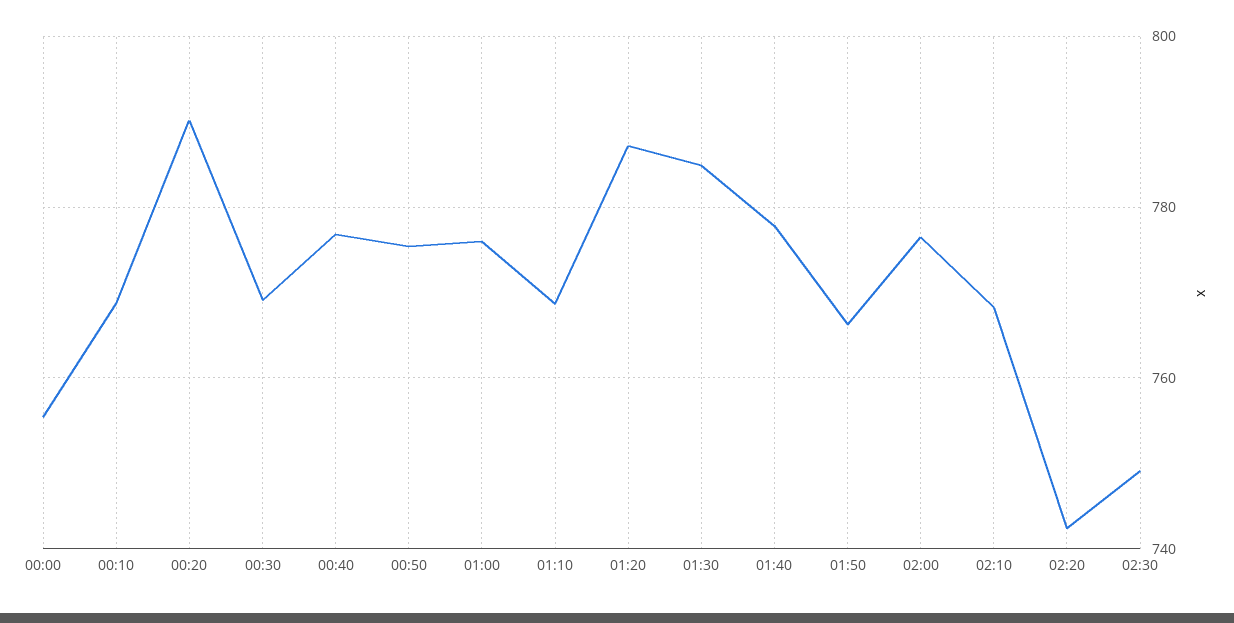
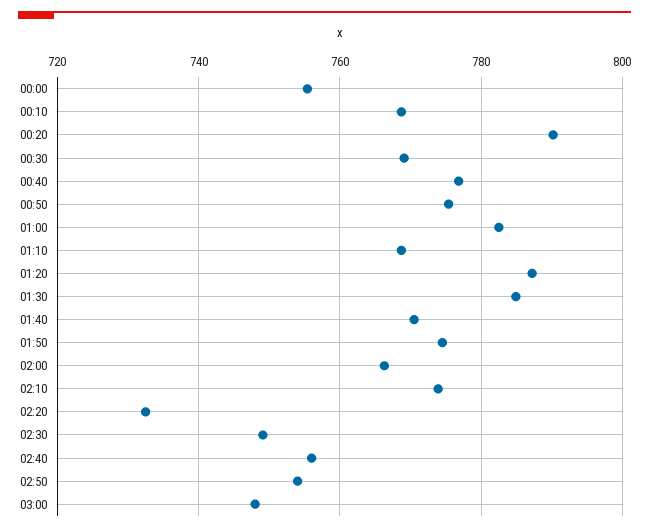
01:00: 776 -> 782
01:40: 778 -> 770
01:50: 766 -> 774
02:00: 776 -> 766
02:10: 768 -> 774
02:20: 742 -> 732
02:40: none -> 756
02:50: none -> 754
03:00: none -> 748

